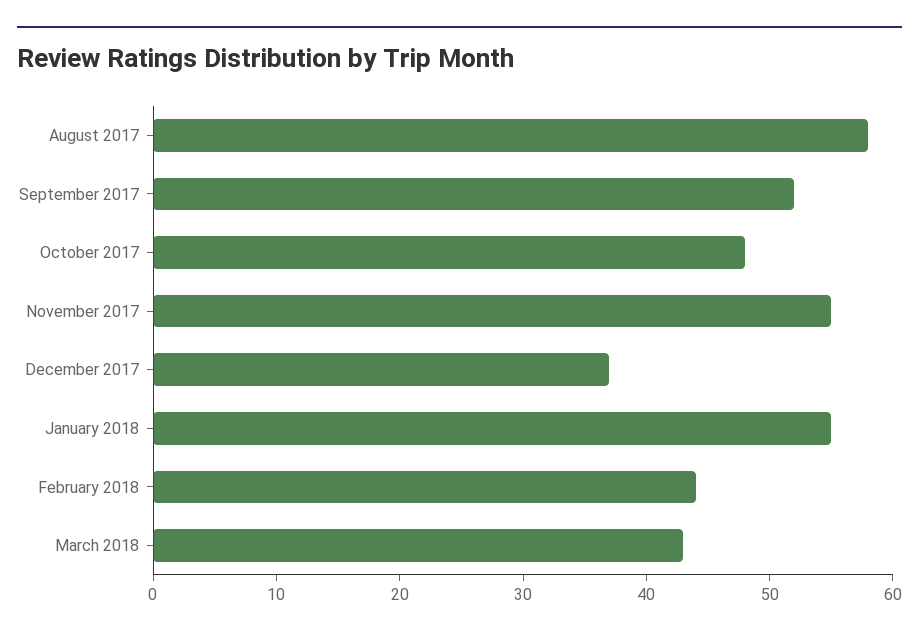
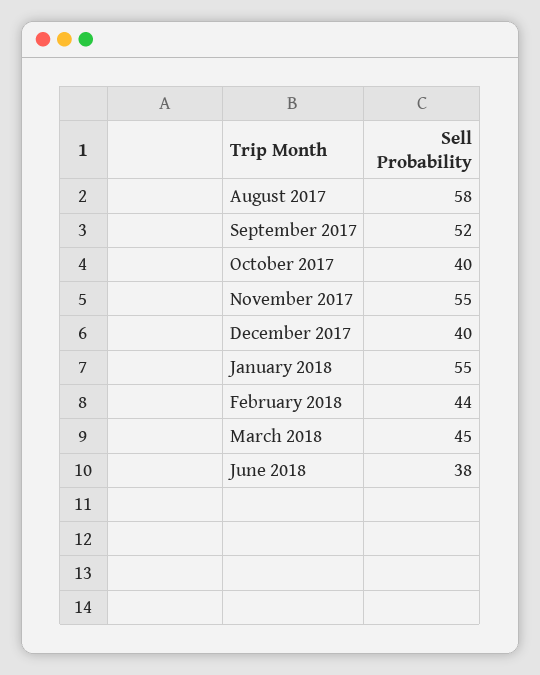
October 2017: 48 -> 40
December 2017: 37 -> 40
March 2018: 43 -> 45
June 2018: none -> 38

